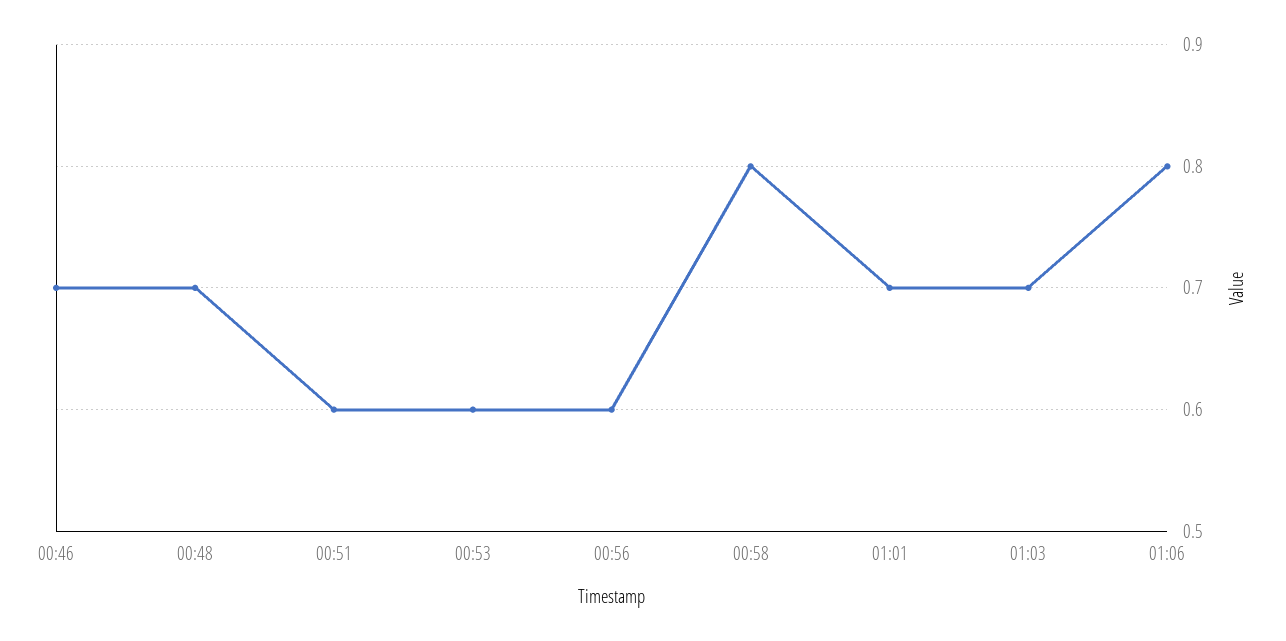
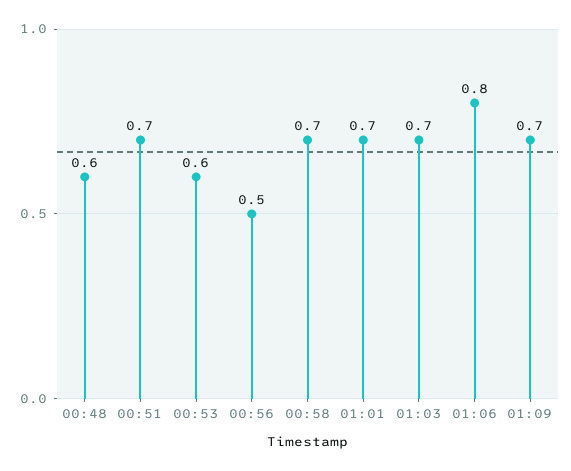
00:46: 0.7 -> none
00:48: 0.7 -> 0.6
00:51: 0.6 -> 0.7
00:56: 0.6 -> 0.5
00:58: 0.8 -> 0.7
01:09: none -> 0.7

